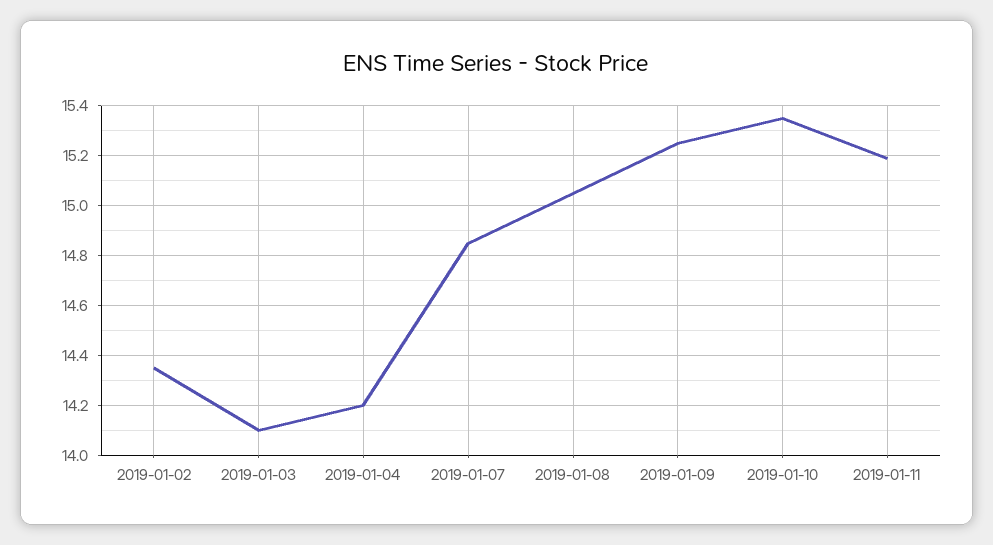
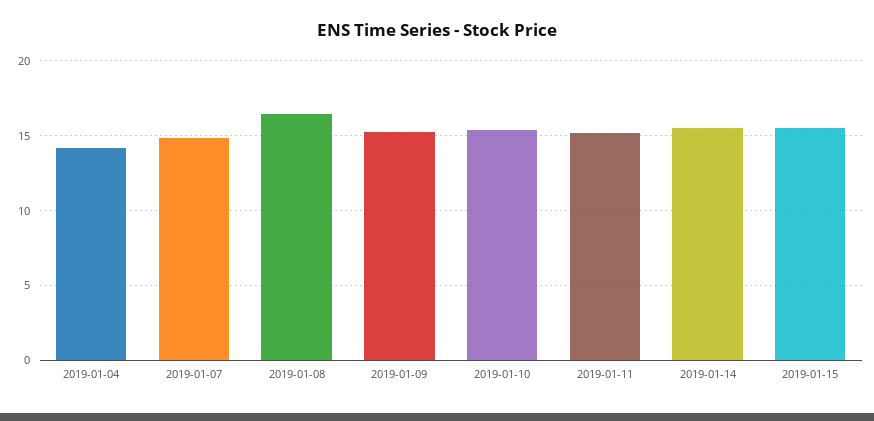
2019-01-02: 14.35 -> none
2019-01-03: 14.1 -> none
2019-01-08: 15.05 -> 16.5
2019-01-14: none -> 15.5
2019-01-15: none -> 15.5

